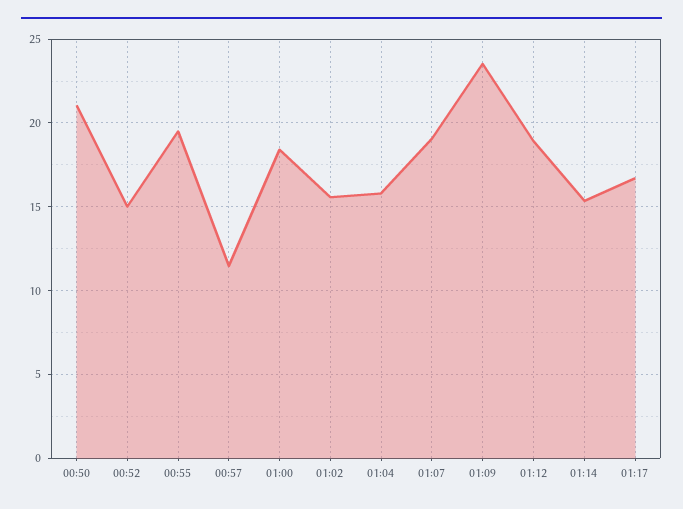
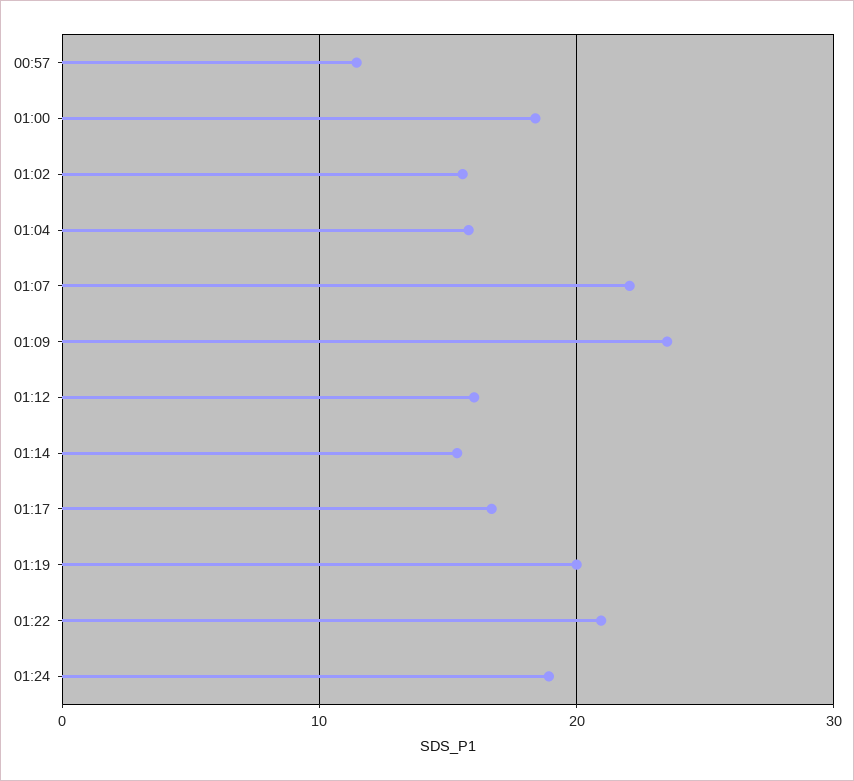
00:50: 21 -> none
00:52: 15 -> none
00:55: 19.5 -> none
01:07: 19 -> 22
01:12: 19 -> 16
01:19: none -> 20
01:22: none -> 21
01:24: none -> 19

